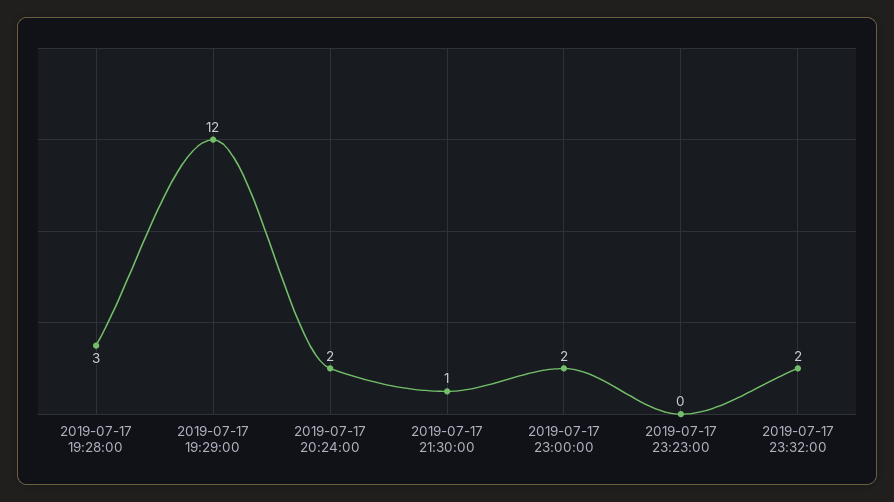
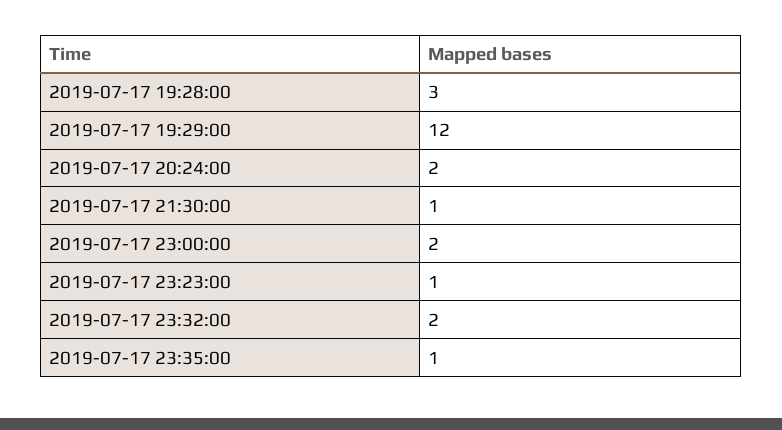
2019-07-17 23:23:00: 0 -> 1
2019-07-17 23:35:00: none -> 1

